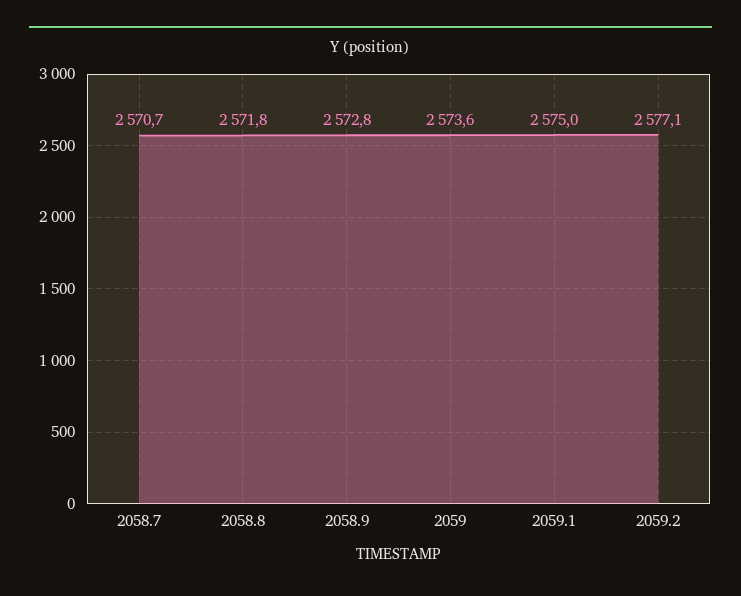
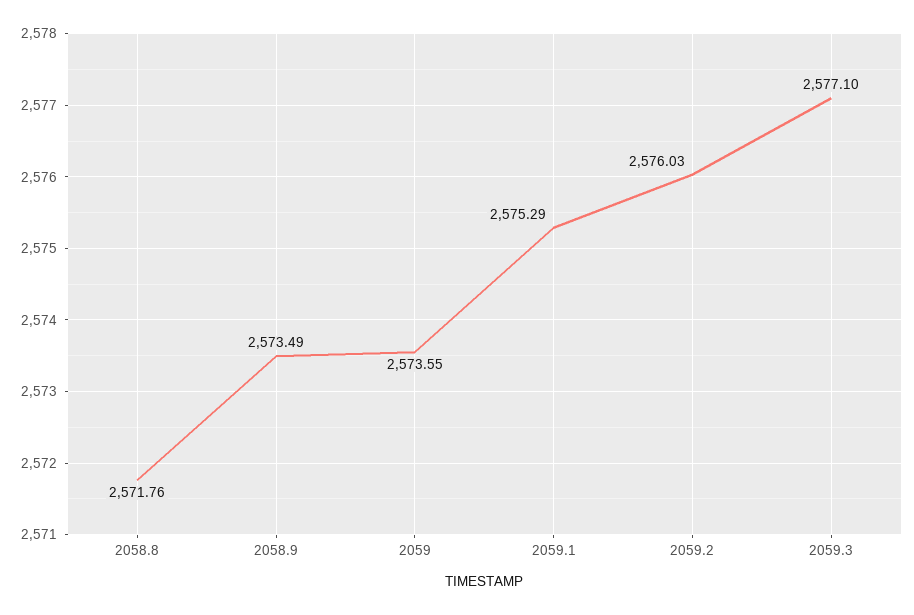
2058.7: 2570.7 -> none
2058.9: 2572.8 -> 2573.49
2059.1: 2575 -> 2575.29
2059.2: 2577.1 -> 2576.03
2059.3: none -> 2577.1

